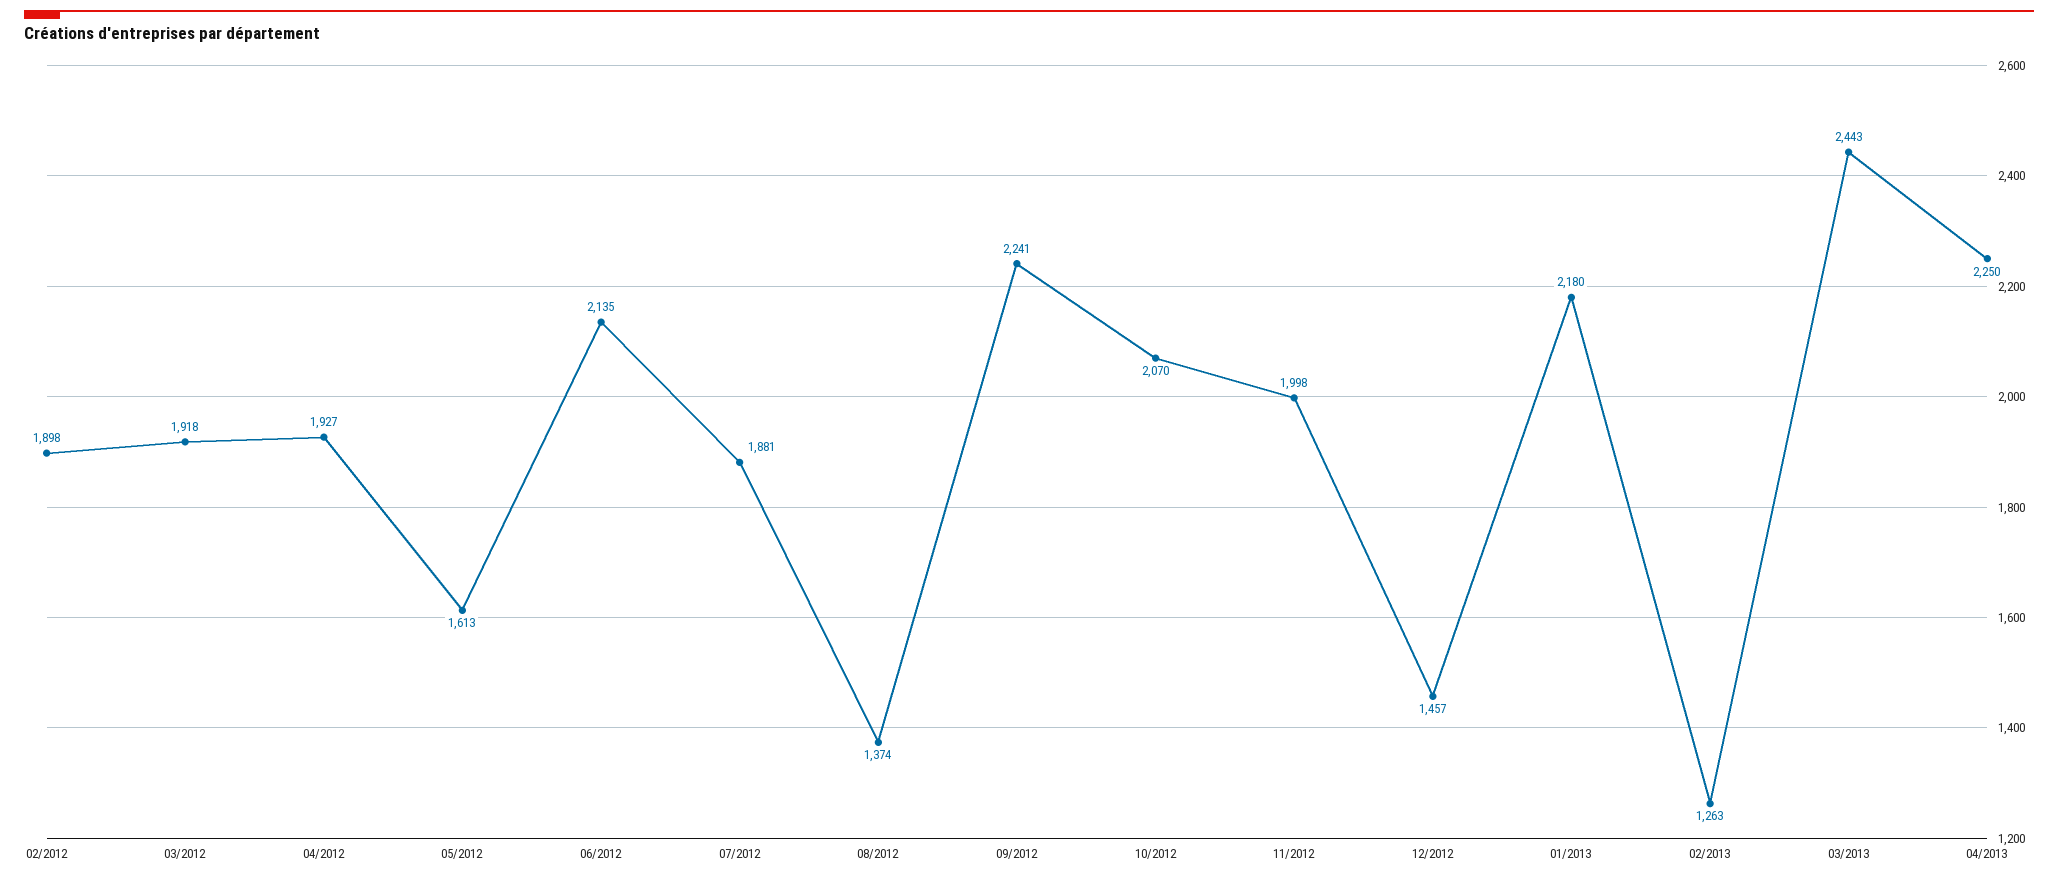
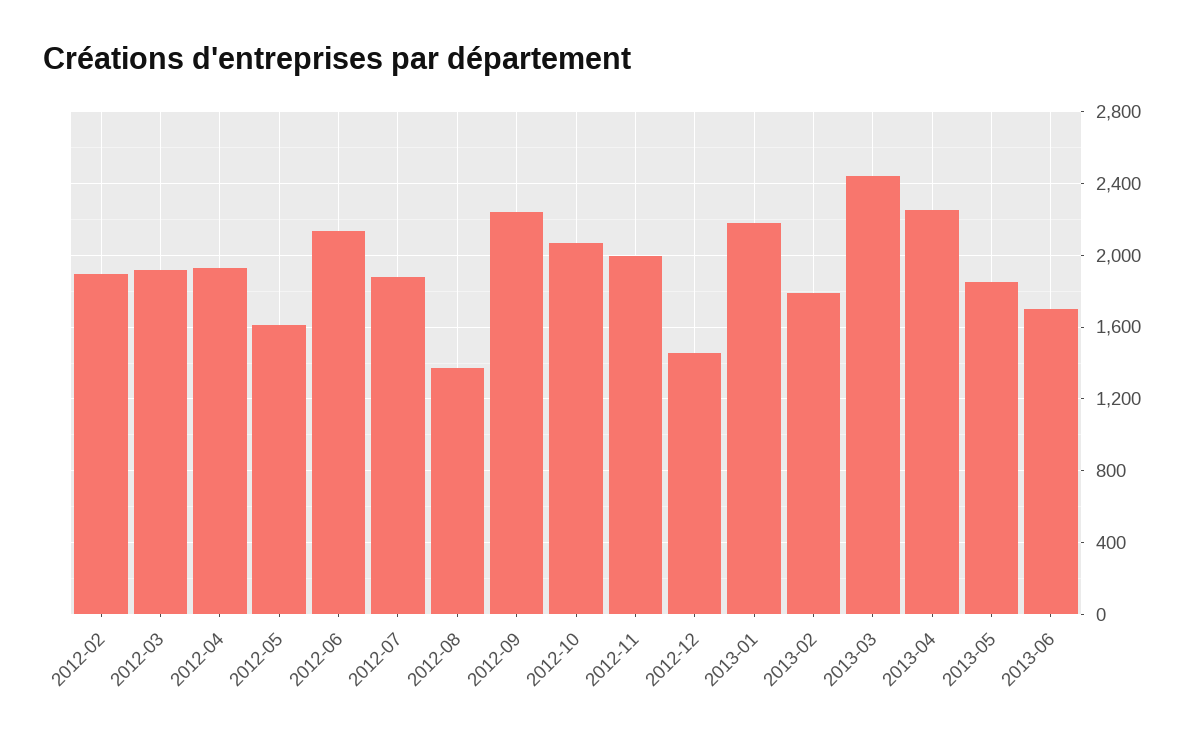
02/2013: 1263 -> 1800
2013-05: none -> 1850
2013-06: none -> 1700

